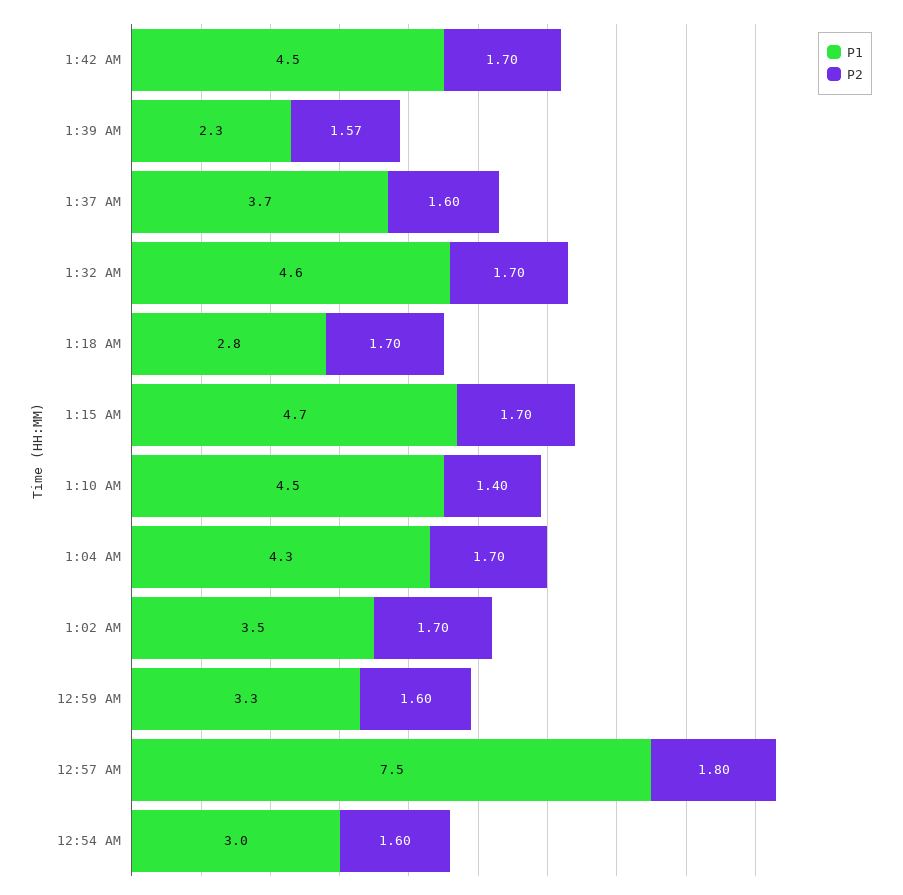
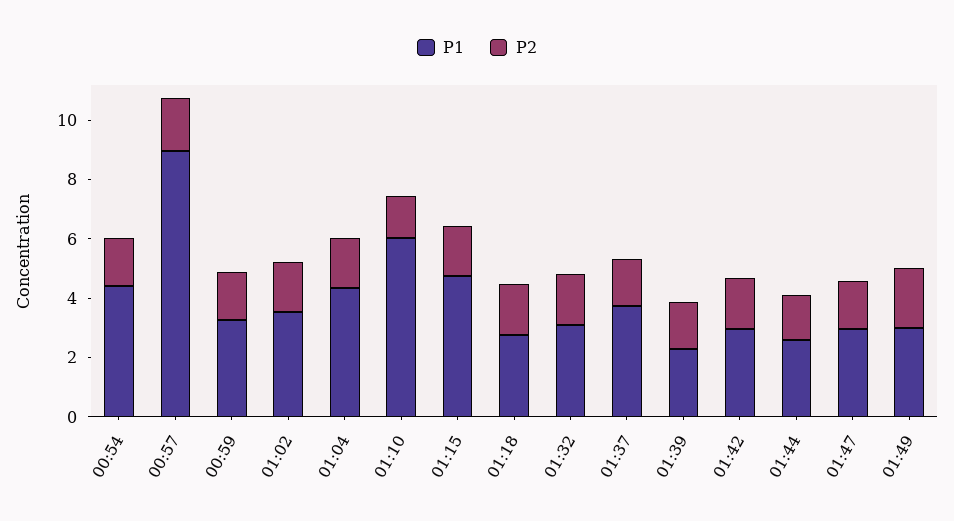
P1, 1:42 AM: 4.5 -> 3
P1, 1:32 AM: 4.6 -> 3
P1, 1:10 AM: 4.5 -> 6
P1, 12:57 AM: 7.5 -> 9
P1, 12:54 AM: 3 -> 4.5
P1, 01:44: none -> 2.5
P2, 01:44: none -> 1.5
P1, 01:47: none -> 3
P2, 01:47: none -> 1.5
P1, 01:49: none -> 3
P2, 01:49: none -> 2

